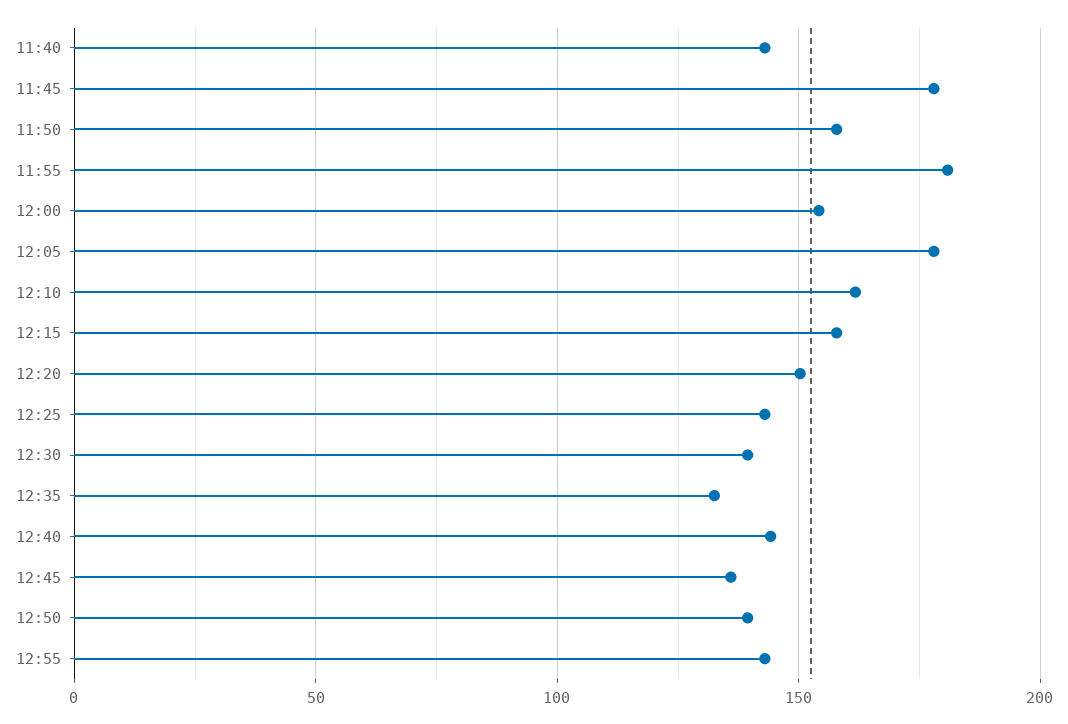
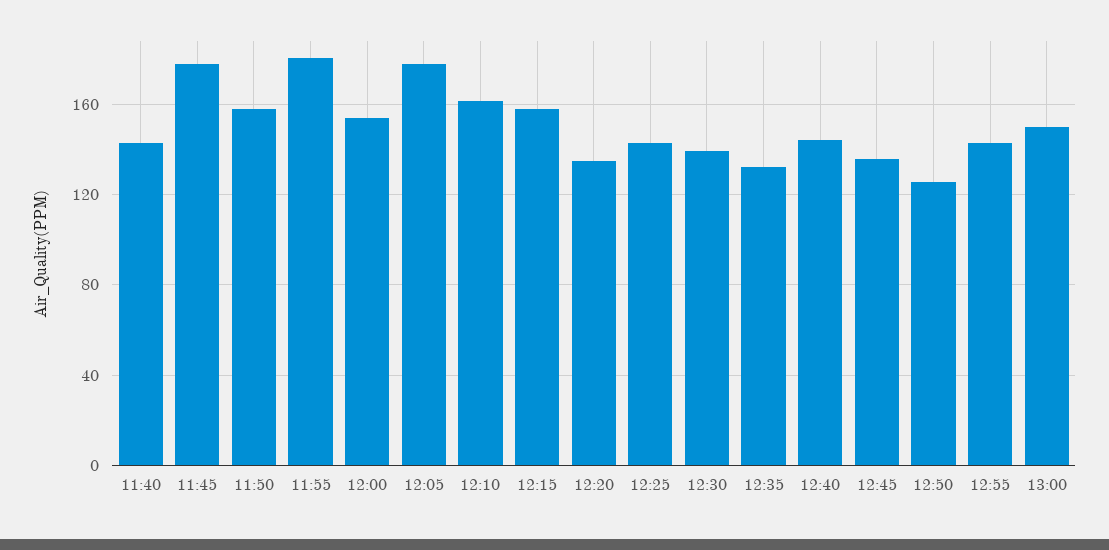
12:20: 150 -> 135
12:50: 140 -> 125
13:00: none -> 150

